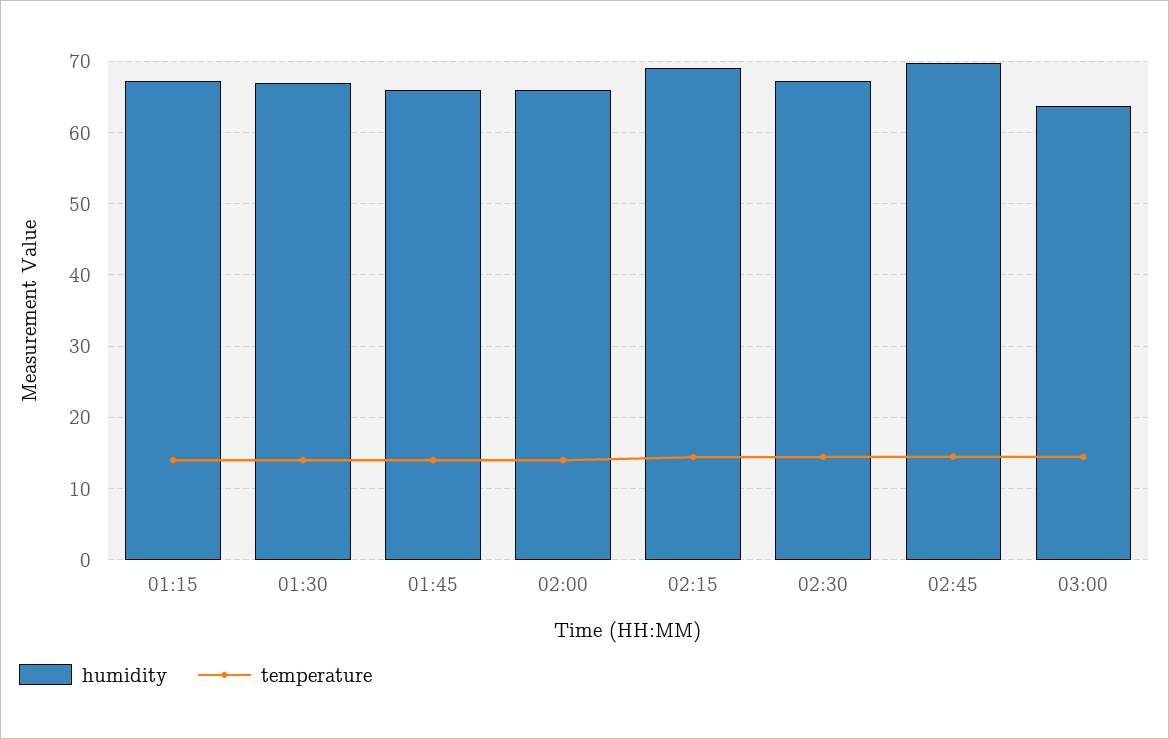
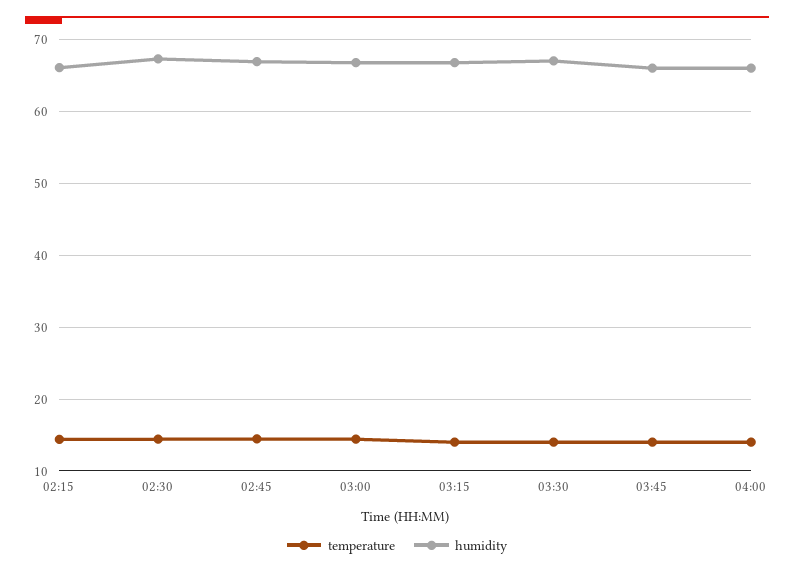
humidity, 01:15: 67 -> none
temperature, 01:15: 14 -> none
humidity, 01:30: 67 -> none
temperature, 01:30: 14 -> none
humidity, 01:45: 66 -> none
temperature, 01:45: 14 -> none
humidity, 02:00: 66 -> none
temperature, 02:00: 14 -> none
humidity, 02:15: 69 -> 66
humidity, 02:45: 70 -> 67
humidity, 03:00: 64 -> 67
temperature, 03:15: none -> 14
humidity, 03:15: none -> 67
temperature, 03:30: none -> 14
humidity, 03:30: none -> 67
temperature, 03:45: none -> 14
humidity, 03:45: none -> 66
temperature, 04:00: none -> 14
humidity, 04:00: none -> 66

